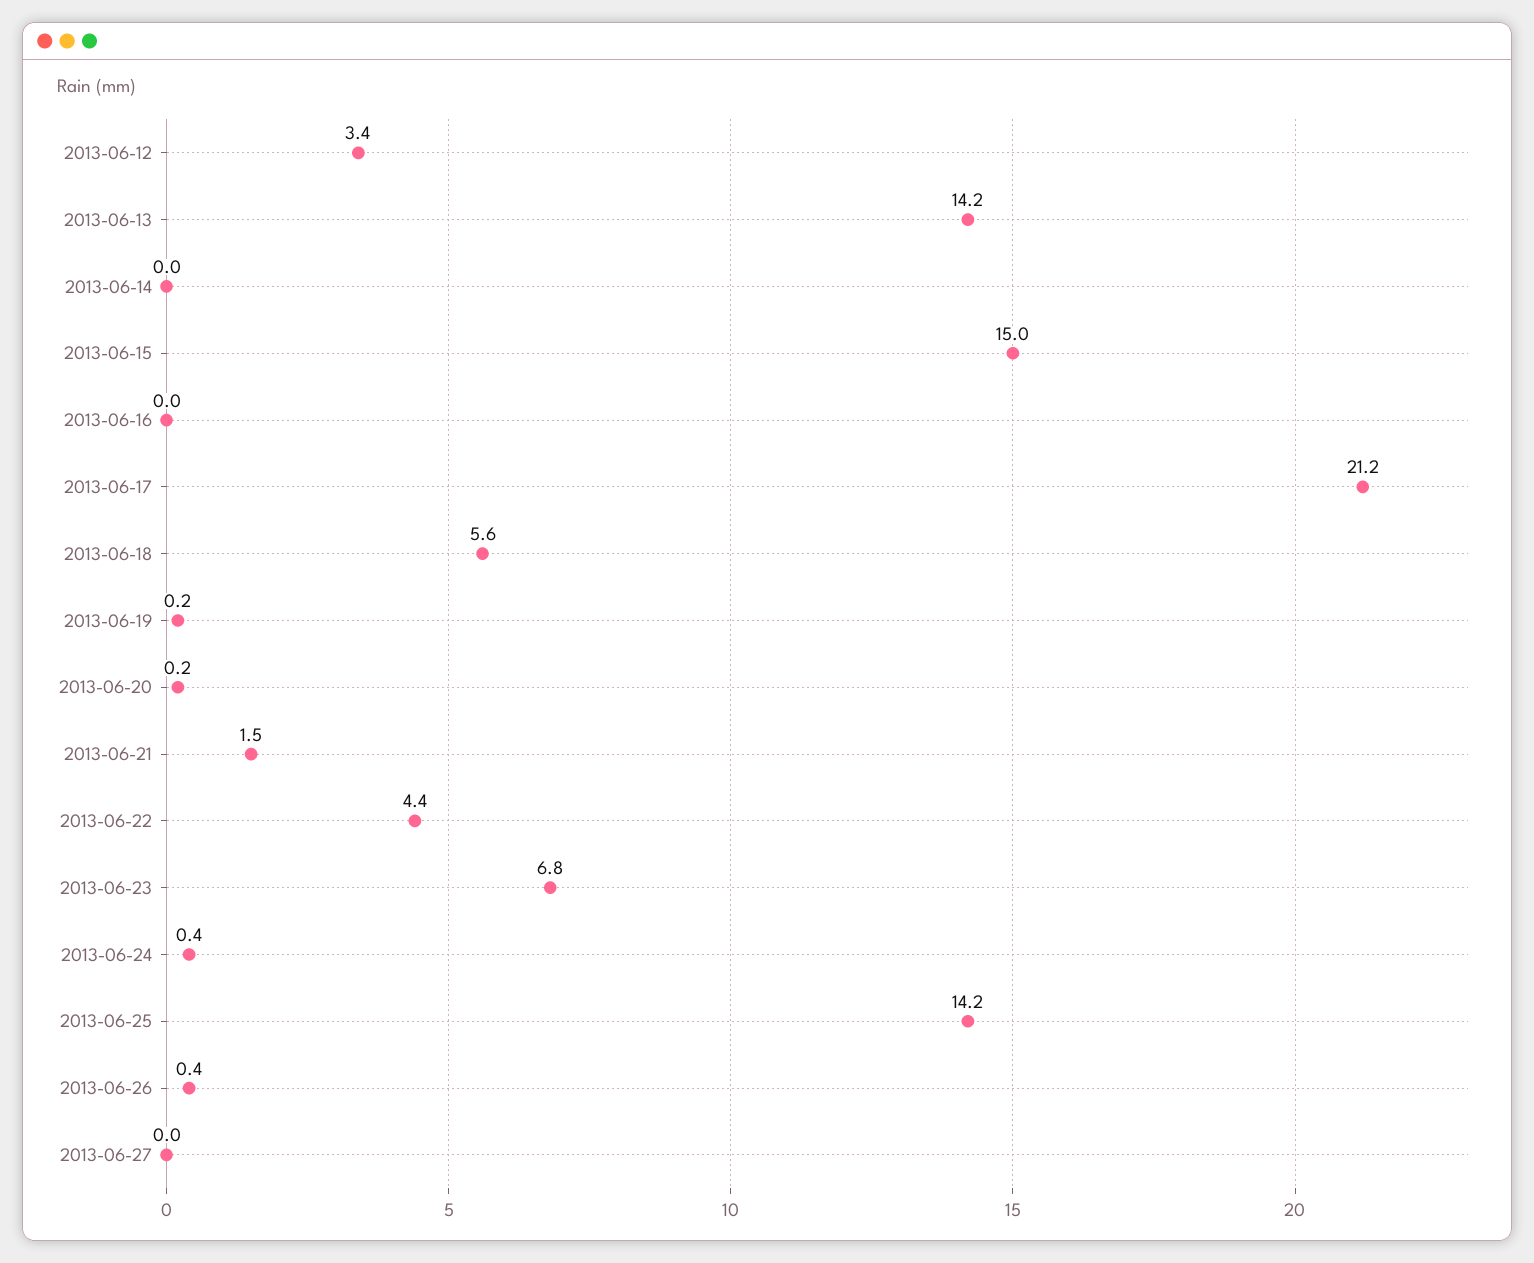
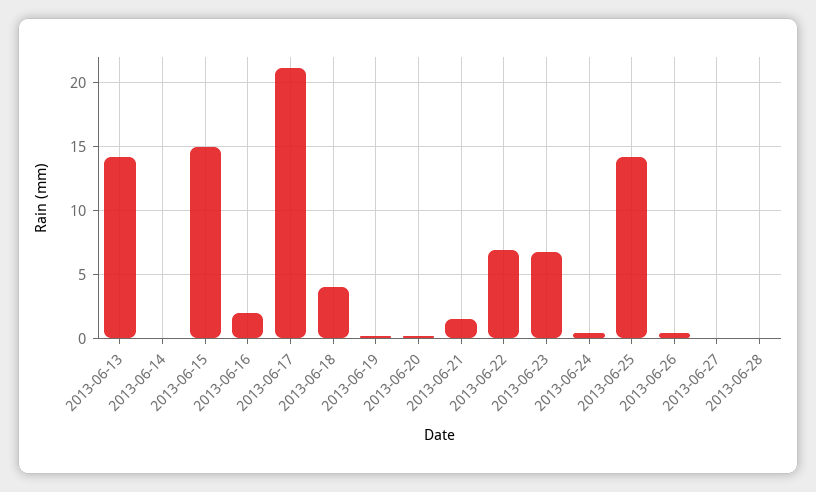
2013-06-12: 3.4 -> none
2013-06-16: 0 -> 2
2013-06-18: 5.6 -> 4
2013-06-22: 4.4 -> 7
2013-06-28: none -> 0

